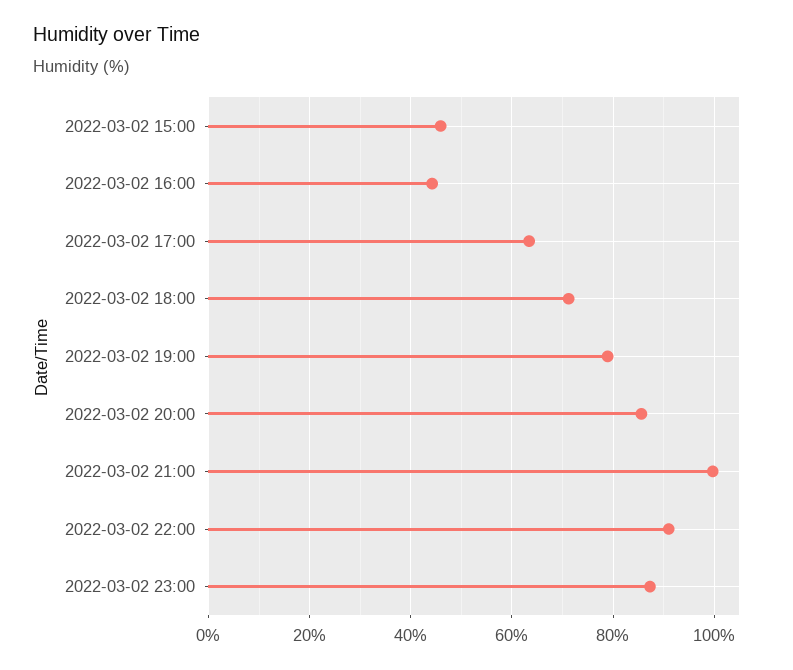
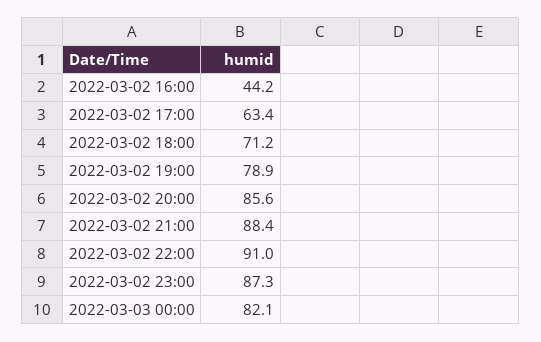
2022-03-02 15:00: 46 -> none
2022-03-02 21:00: 100 -> 88.4
2022-03-03 00:00: none -> 82.1

